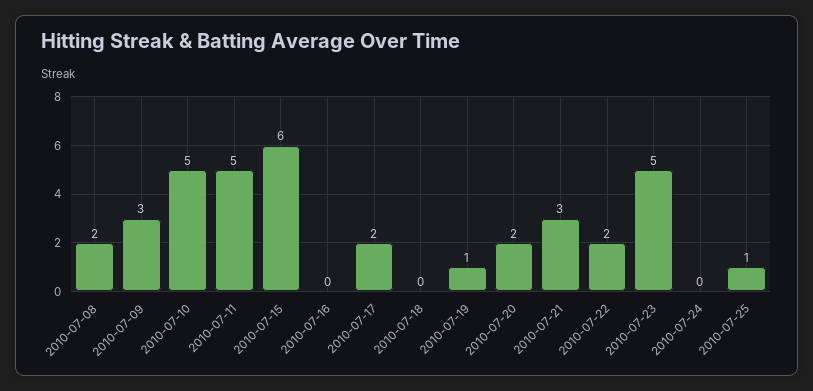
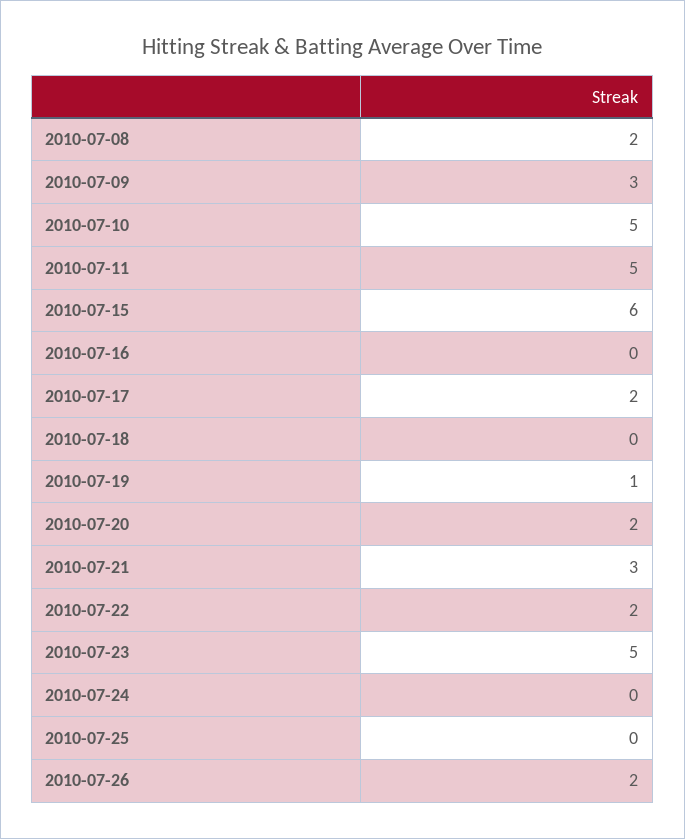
2010-07-25: 1 -> 0
2010-07-26: none -> 2

